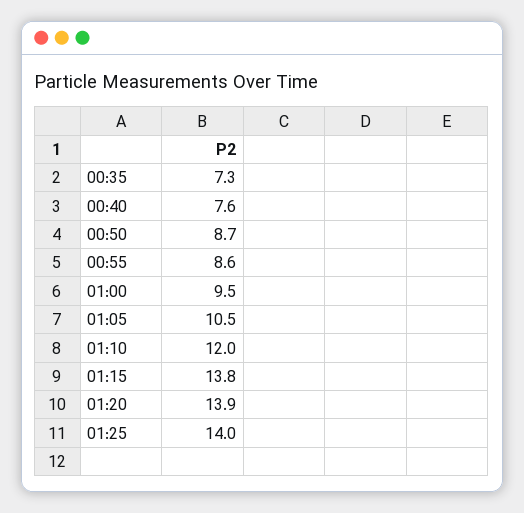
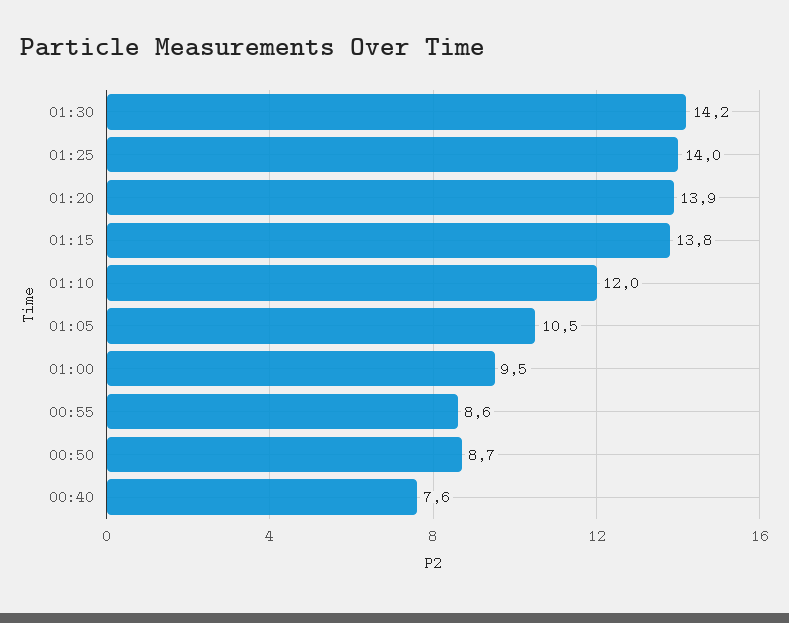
00:35: 7.3 -> none
01:30: none -> 14.2

